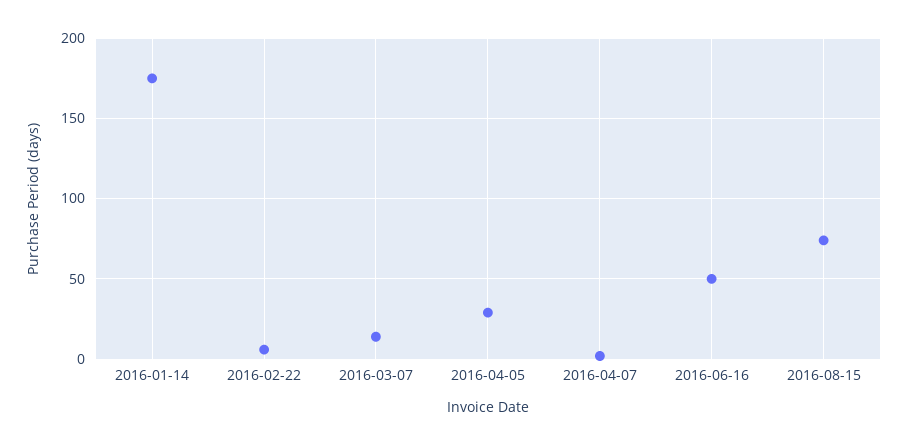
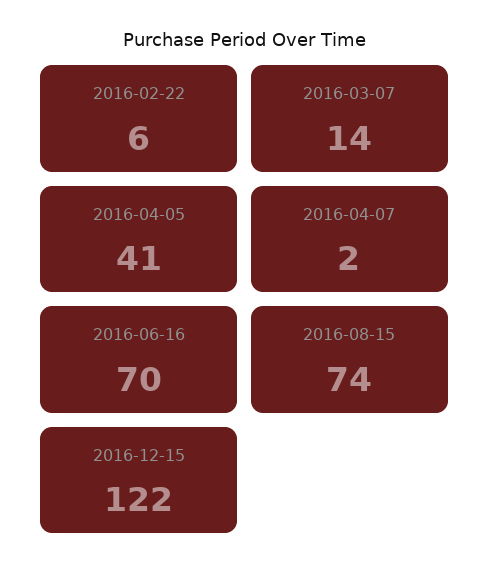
2016-01-14: 175 -> none
2016-04-05: 30 -> 41
2016-06-16: 50 -> 70
2016-12-15: none -> 122

